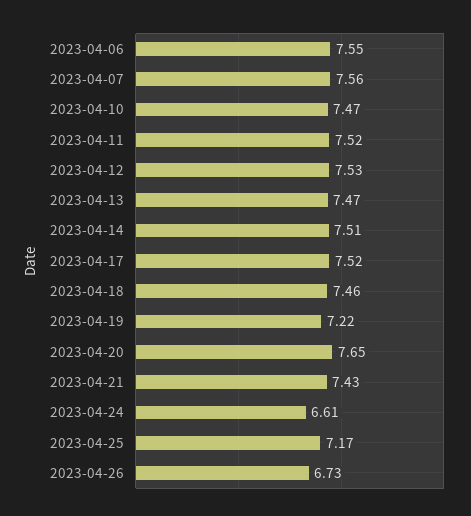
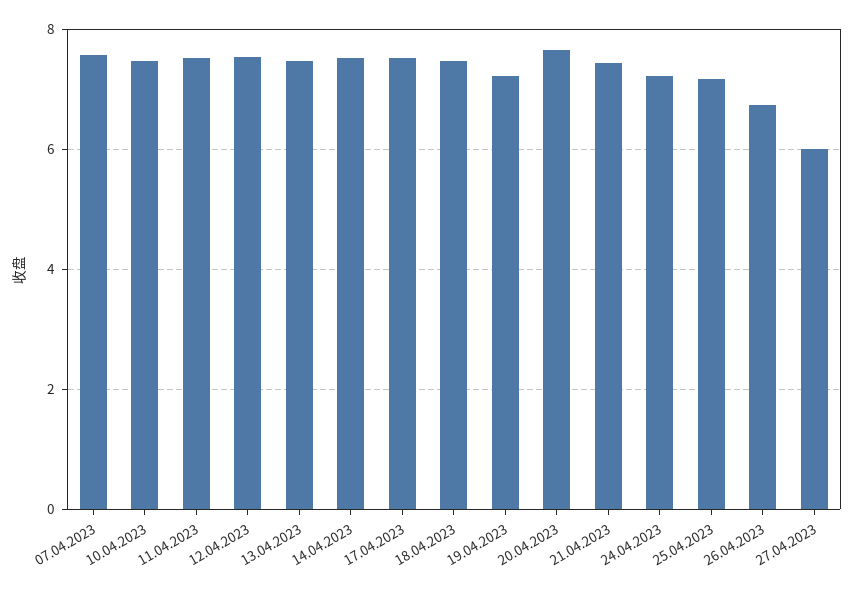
2023-04-06: 7.55 -> none
2023-04-24: 6.61 -> 7.2
27.04.2023: none -> 6

